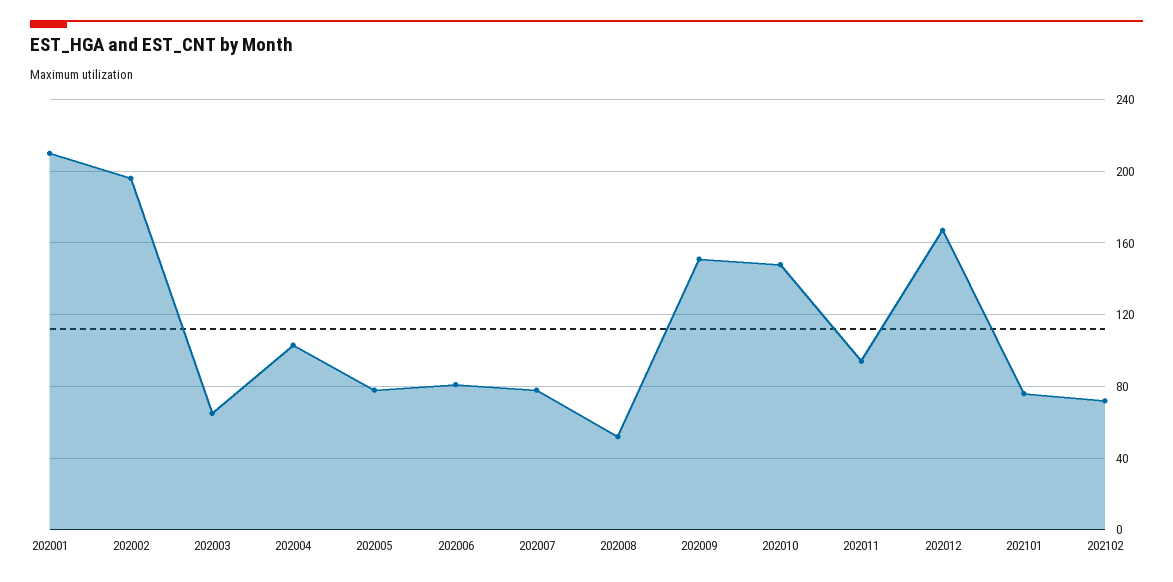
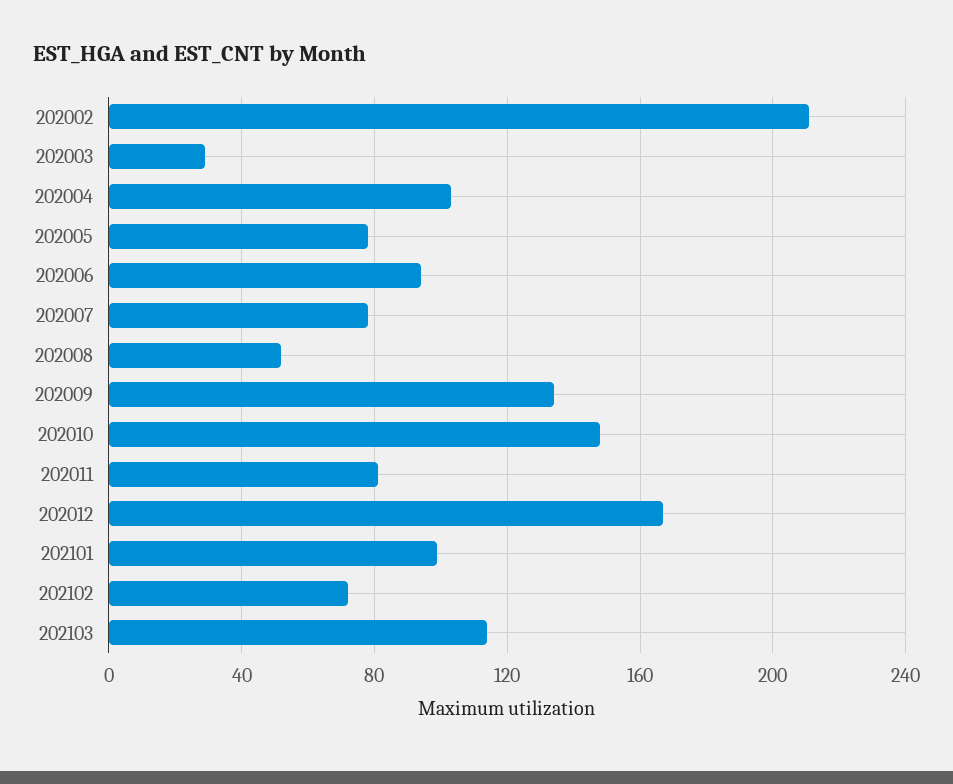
202001: 210 -> none
202002: 195 -> 210
202003: 65 -> 30
202006: 80 -> 95
202009: 150 -> 135
202011: 95 -> 80
202101: 75 -> 100
202103: none -> 115

